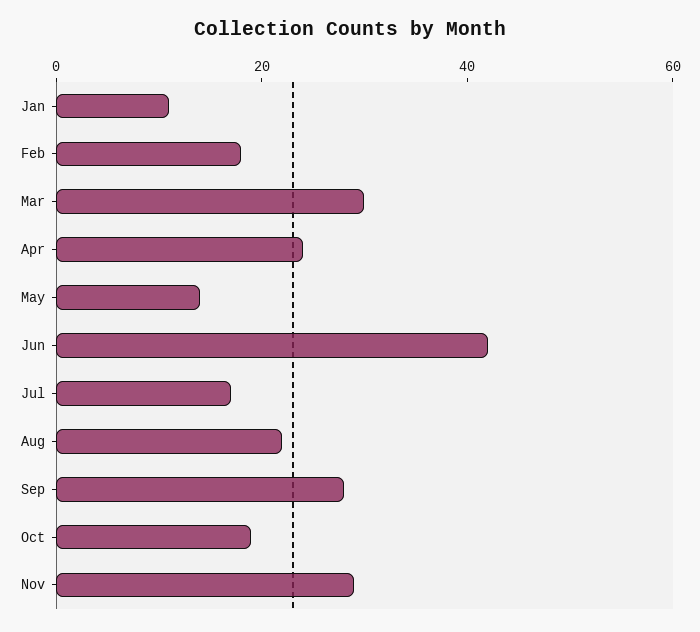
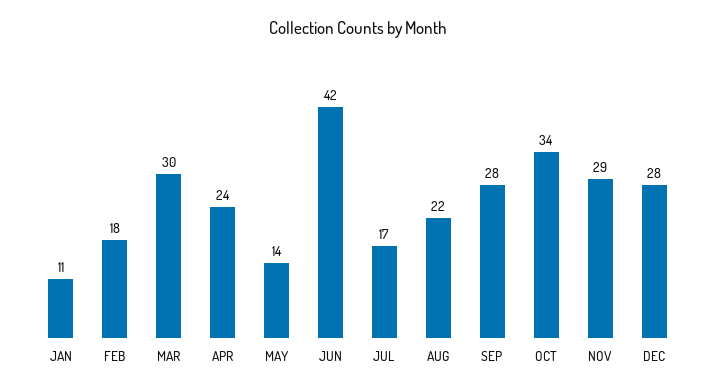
Oct: 20 -> 34
DEC: none -> 28

